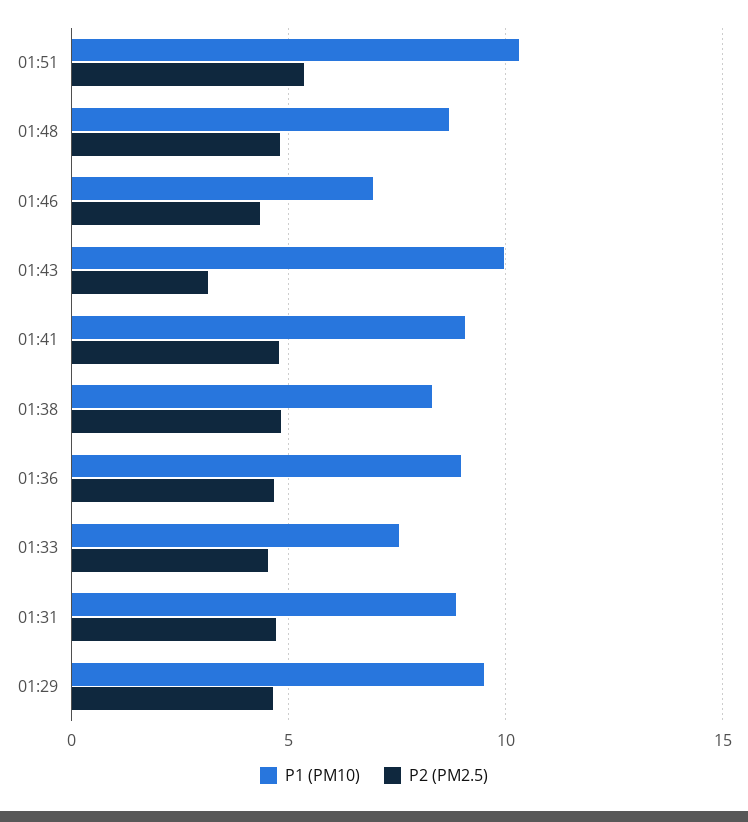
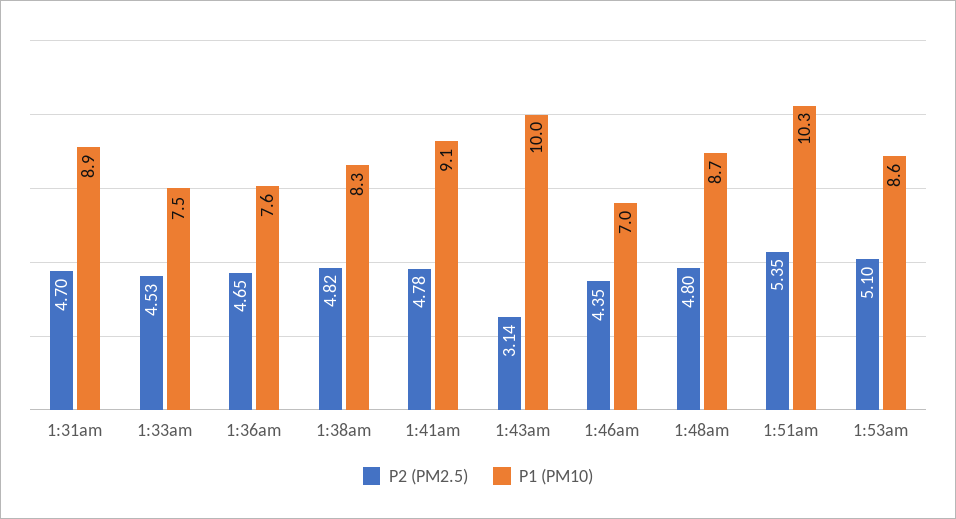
P1 (PM10), 01:36: 9 -> 7.6
P1 (PM10), 01:29: 9.5 -> none
P2 (PM2.5), 01:29: 4.5 -> none
P2 (PM2.5), 1:53am: none -> 5.1
P1 (PM10), 1:53am: none -> 8.6

